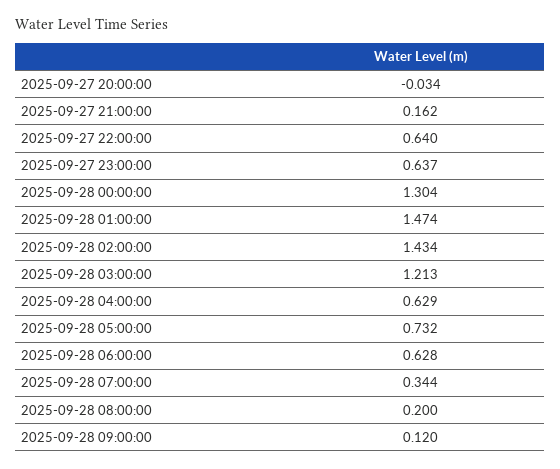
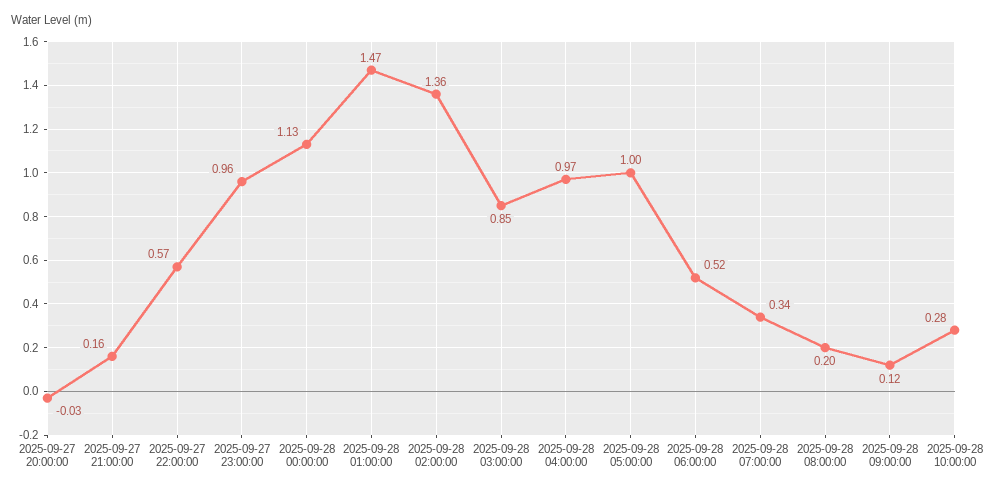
2025-09-27 22:00:00: 0.64 -> 0.57
2025-09-27 23:00:00: 0.637 -> 0.96
2025-09-28 00:00:00: 1.304 -> 1.13
2025-09-28 02:00:00: 1.434 -> 1.36
2025-09-28 03:00:00: 1.213 -> 0.85
2025-09-28 04:00:00: 0.629 -> 0.97
2025-09-28 05:00:00: 0.732 -> 1
2025-09-28 06:00:00: 0.628 -> 0.52
2025-09-28 10:00:00: none -> 0.28

